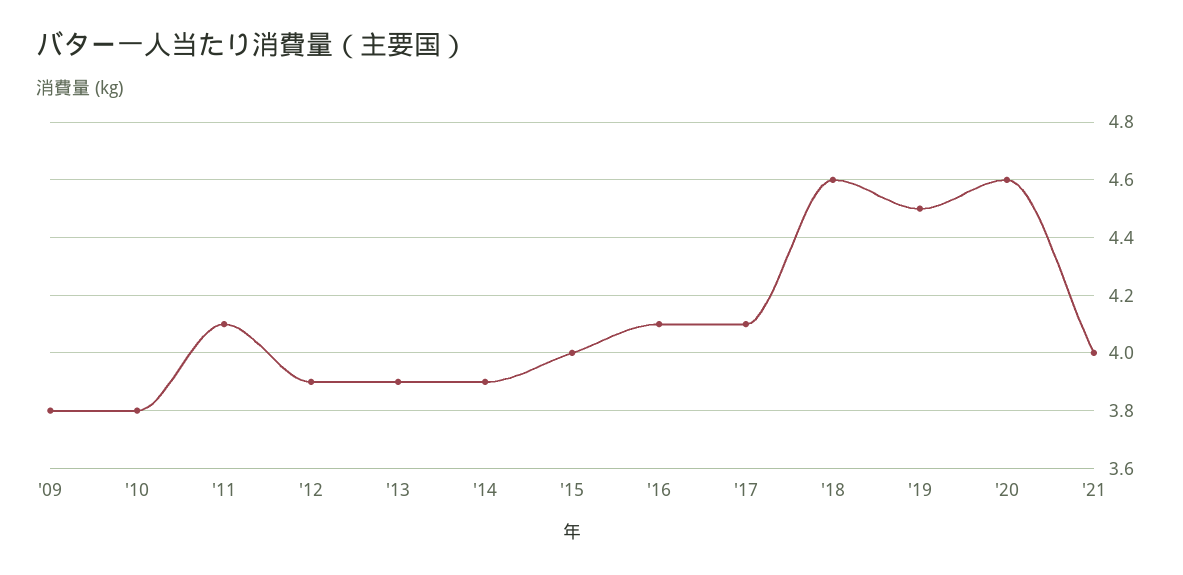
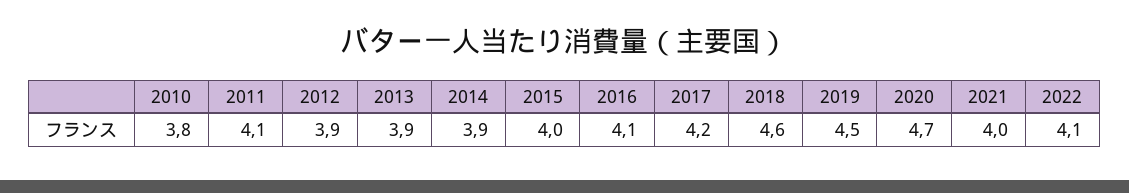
'09: 3.8 -> none
'17: 4.1 -> 4.2
'20: 4.6 -> 4.7
2022: none -> 4.1

